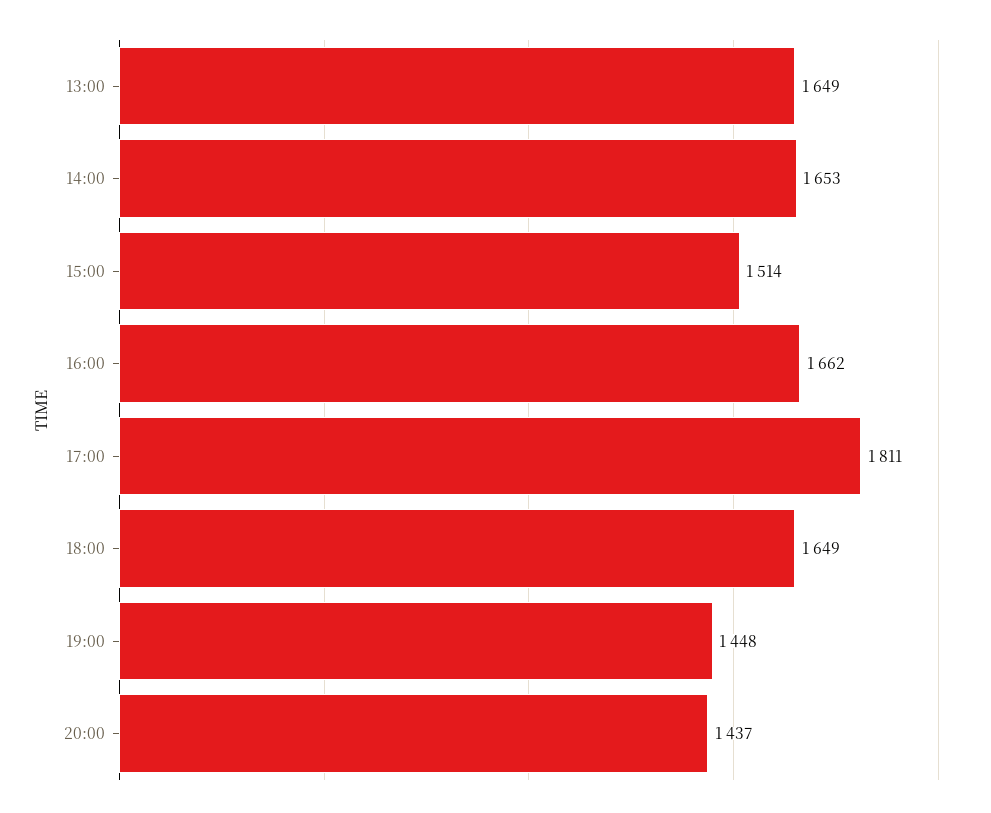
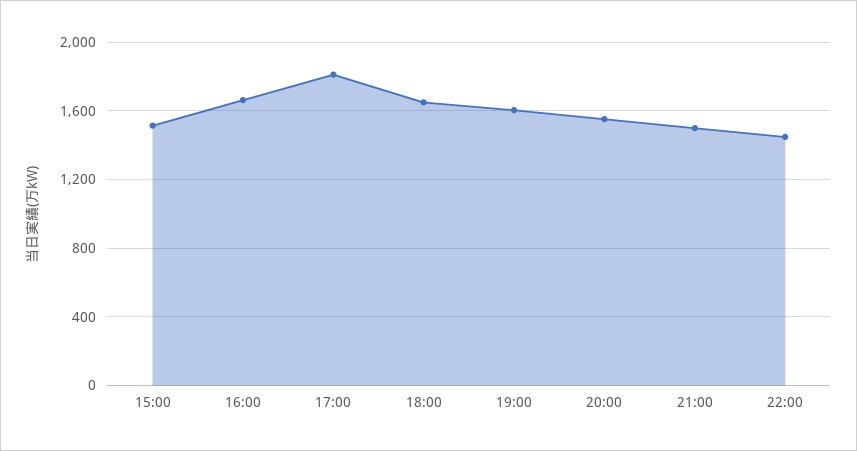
13:00: 1649 -> none
14:00: 1653 -> none
19:00: 1448 -> 1600
20:00: 1437 -> 1550
21:00: none -> 1500
22:00: none -> 1450

